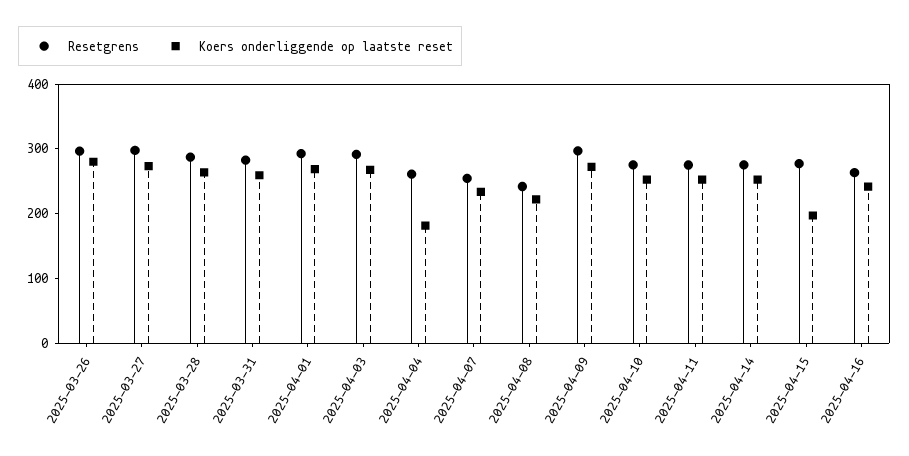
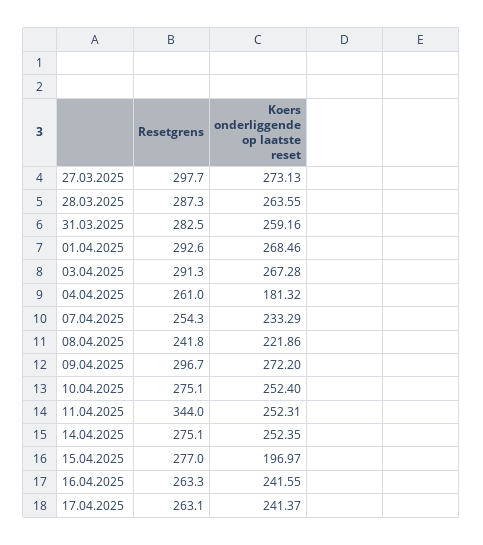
Resetgrens, 2025-03-26: 300 -> none
Koers onderliggende op laatste reset, 2025-03-26: 280 -> none
Resetgrens, 2025-04-11: 280 -> 344
Resetgrens, 17.04.2025: none -> 263.1
Koers onderliggende op laatste reset, 17.04.2025: none -> 241.37

